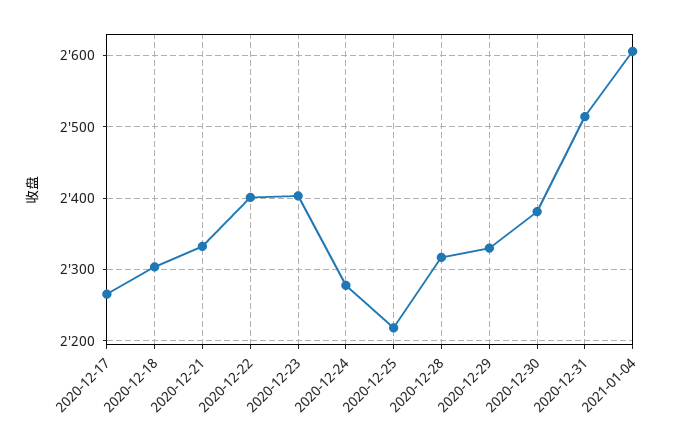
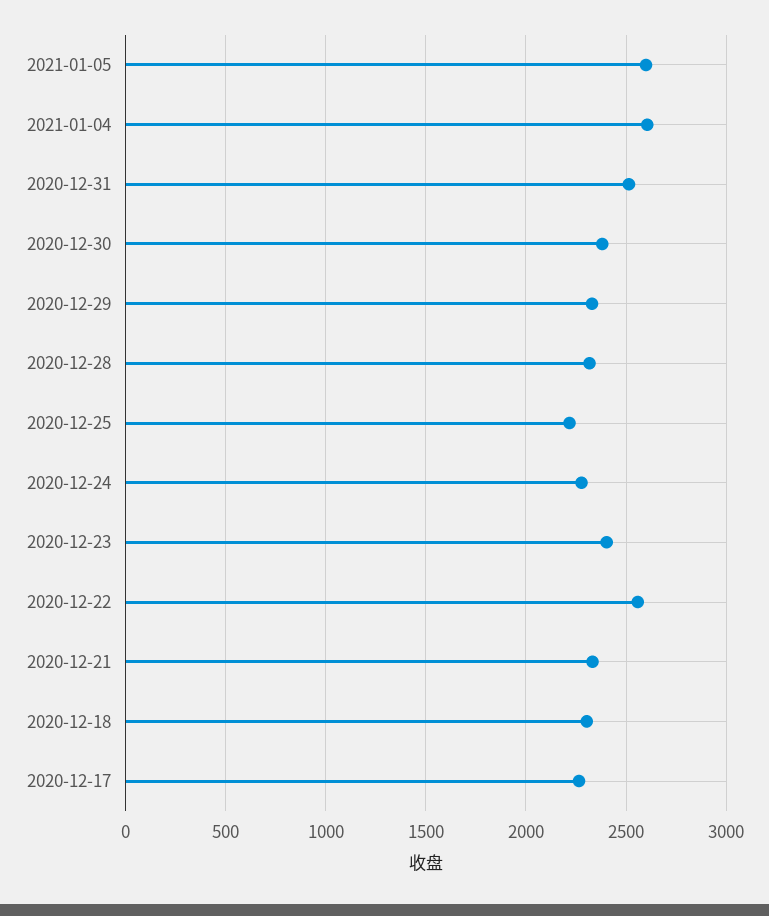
2020-12-22: 2400 -> 2550
2021-01-05: none -> 2600

